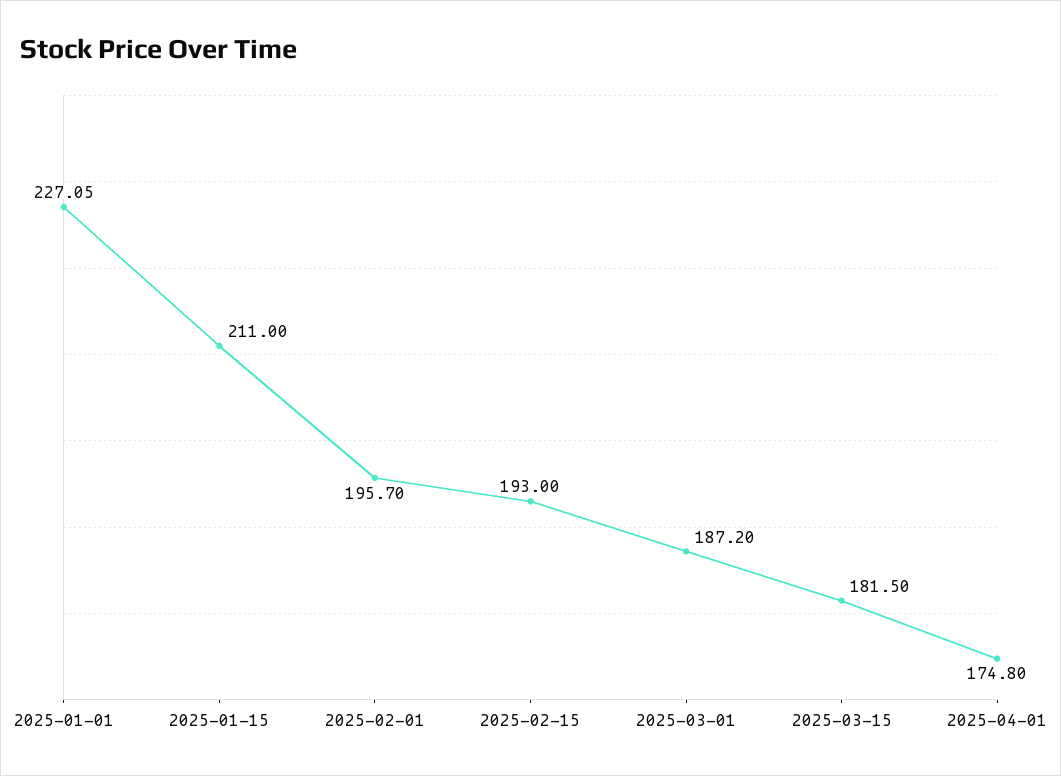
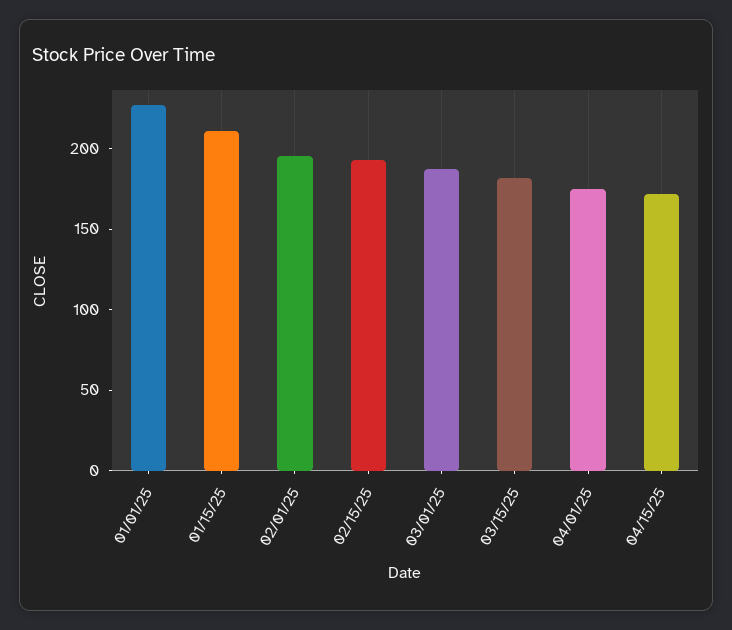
04/15/25: none -> 170

